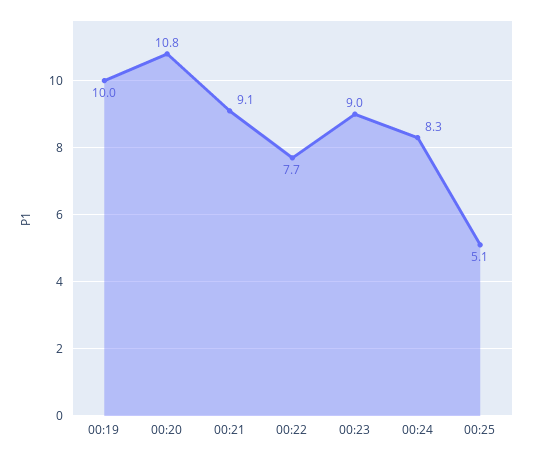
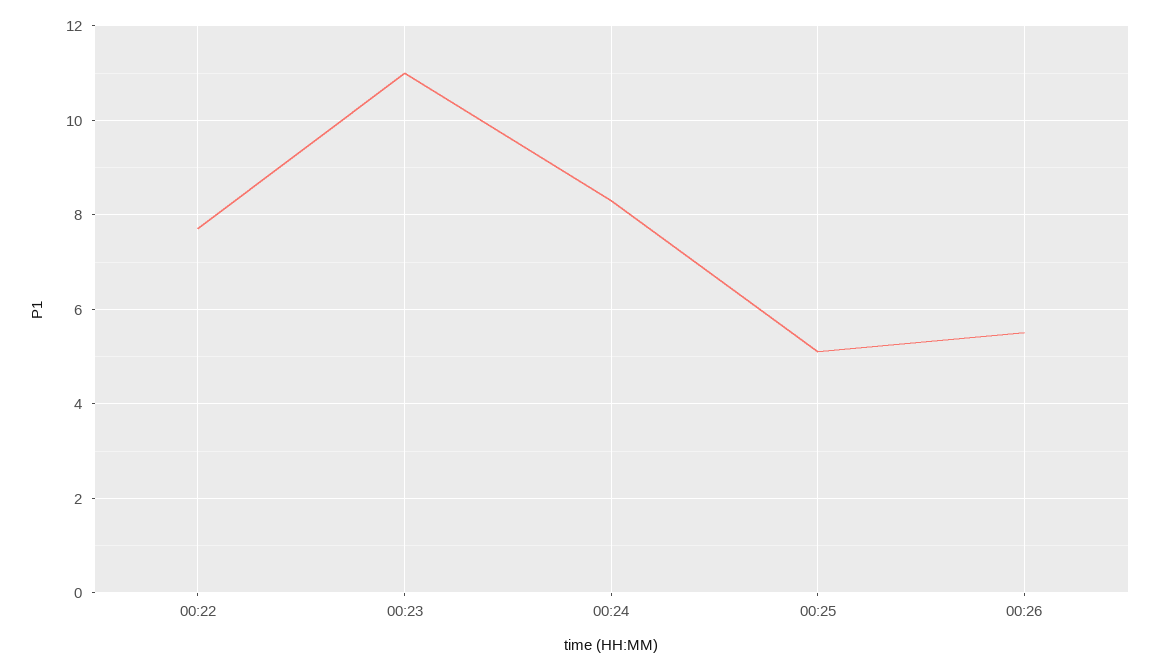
00:19: 10 -> none
00:20: 10.8 -> none
00:21: 9.1 -> none
00:23: 9 -> 11
00:26: none -> 5.5

